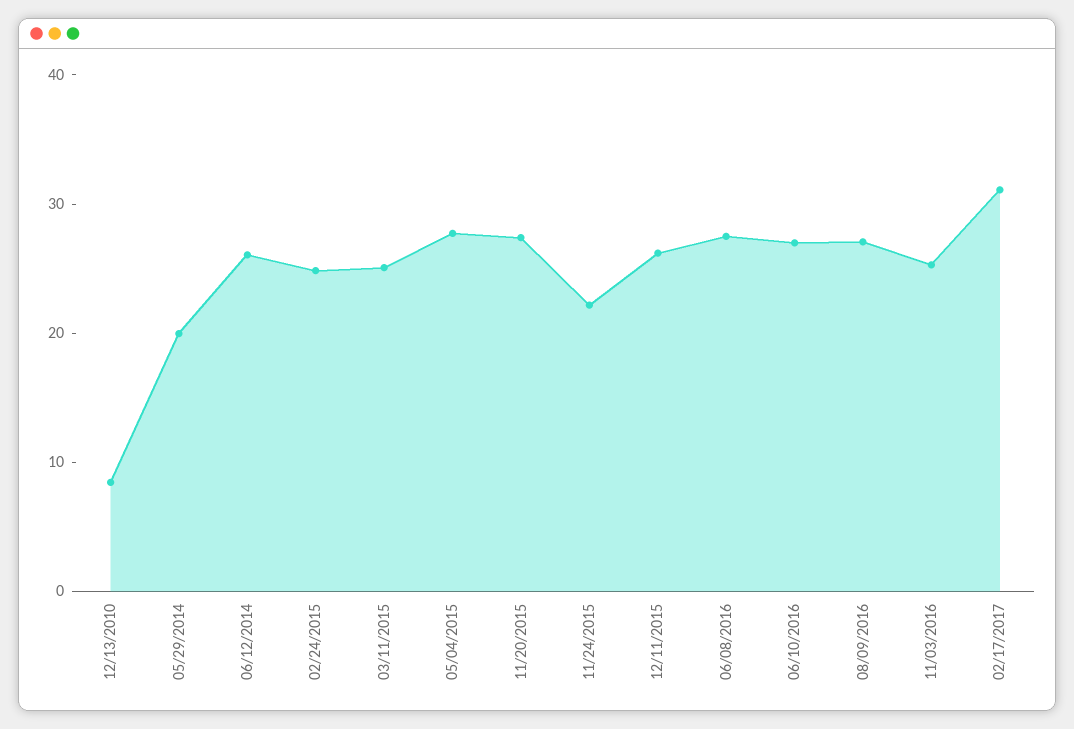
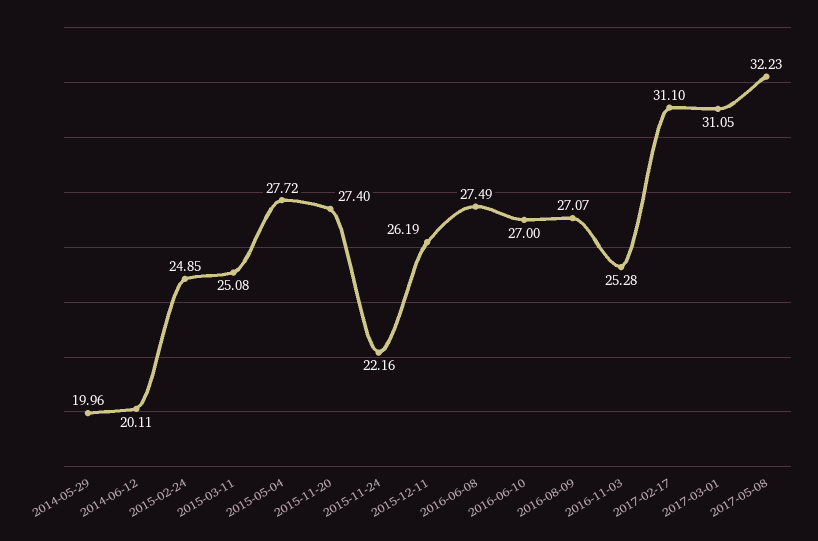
12/13/2010: 8 -> none
06/12/2014: 26 -> 20.11
2017-03-01: none -> 31.05
2017-05-08: none -> 32.23

